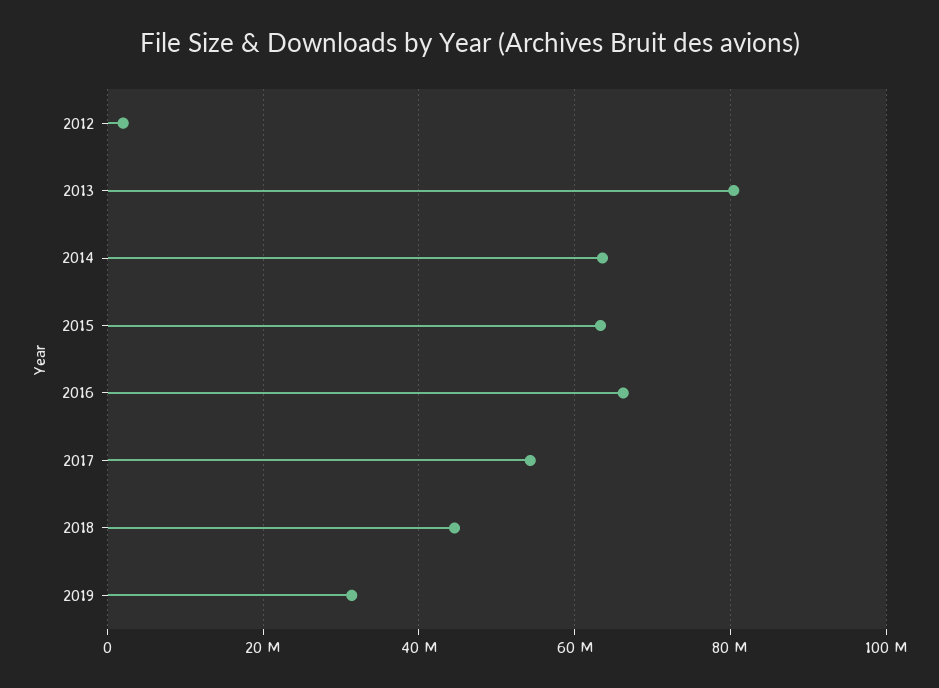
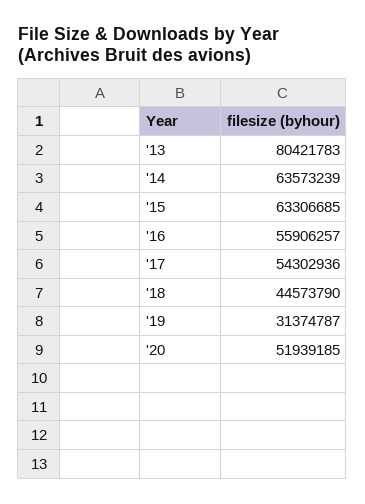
2012: 2000000 -> none
2016: 66000000 -> 55906257
'20: none -> 51939185

